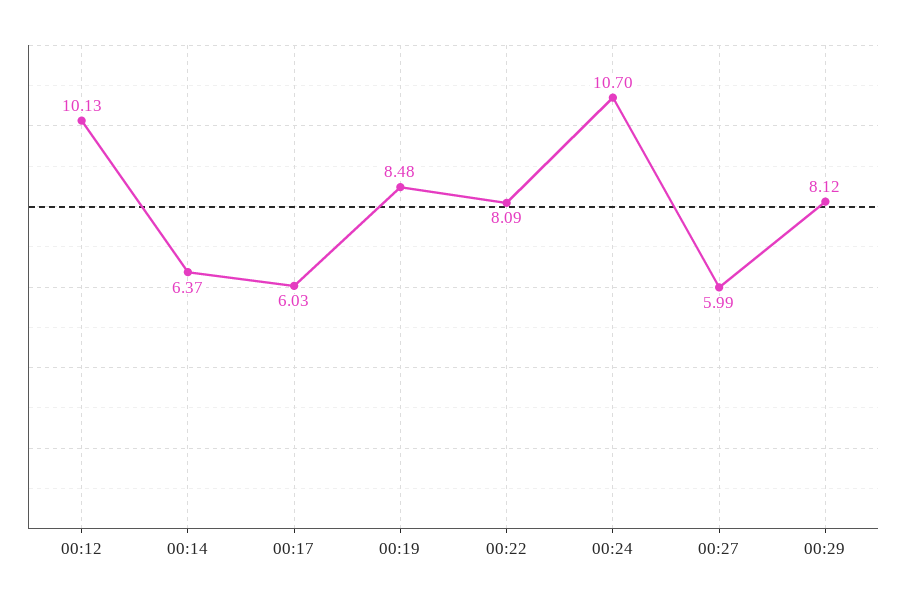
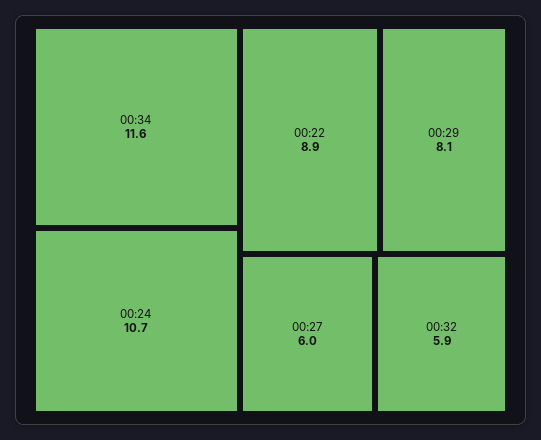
00:12: 10.13 -> none
00:14: 6.37 -> none
00:17: 6.03 -> none
00:19: 8.48 -> none
00:22: 8.09 -> 8.9
00:34: none -> 11.6
00:32: none -> 5.9

